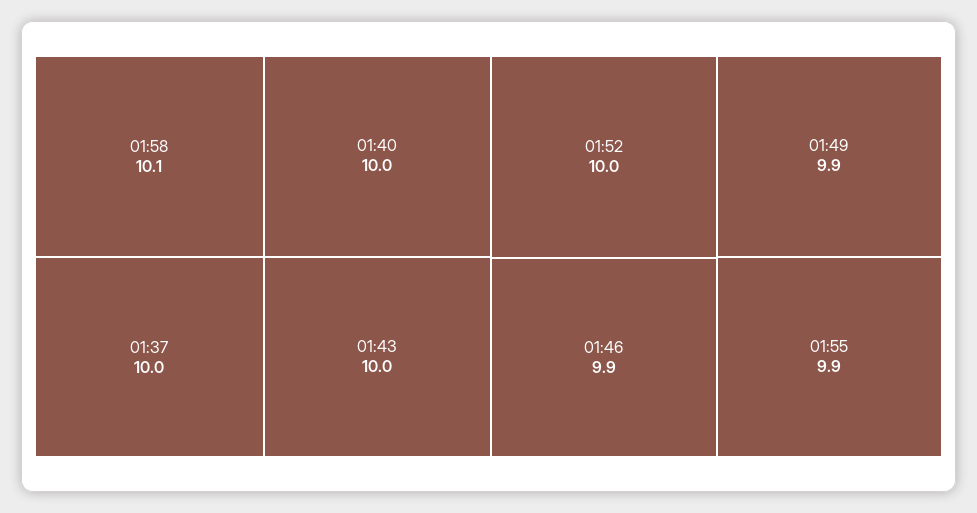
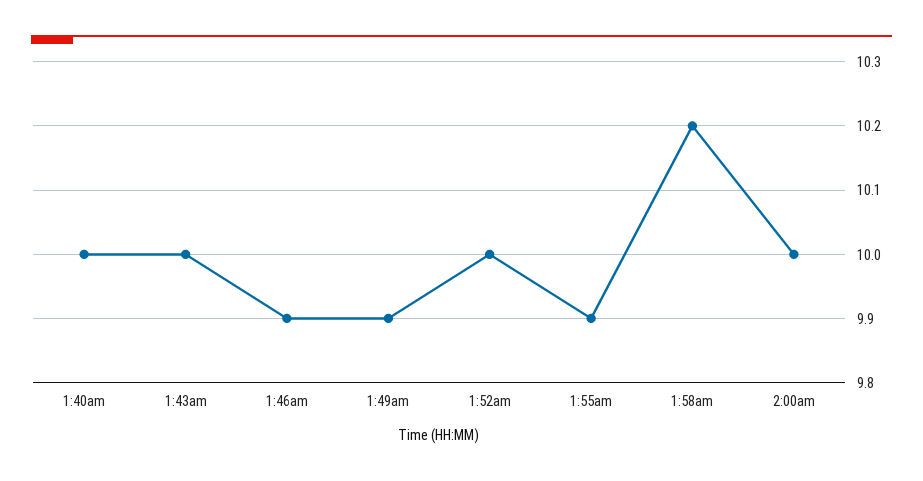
01:58: 10.1 -> 10.2
01:37: 10 -> none
2:00am: none -> 10

